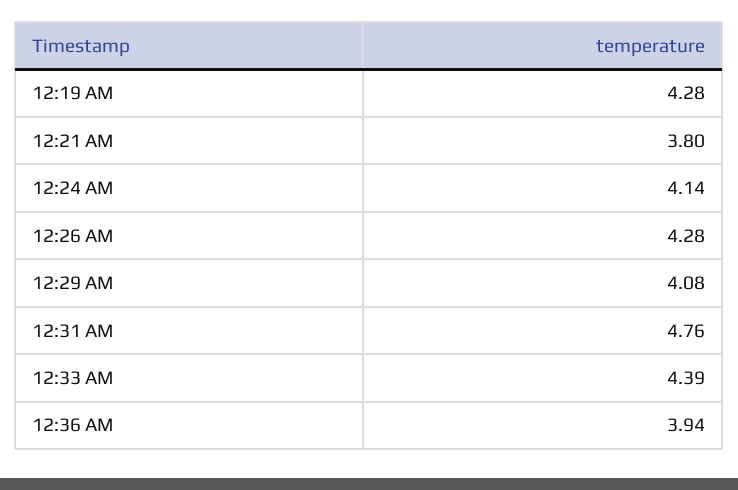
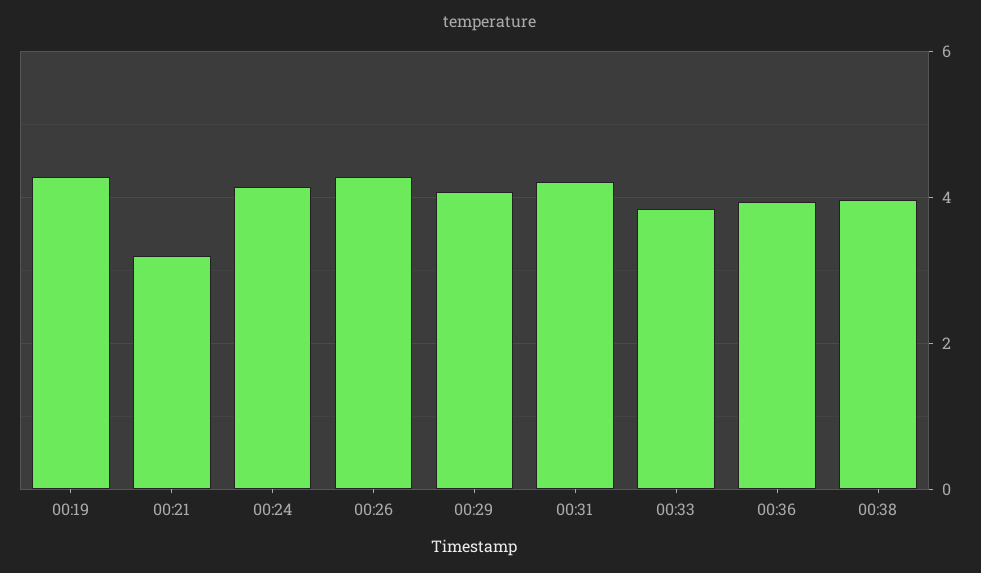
12:21 AM: 3.8 -> 3.2
12:31 AM: 4.76 -> 4.2
12:33 AM: 4.39 -> 3.8
00:38: none -> 4

